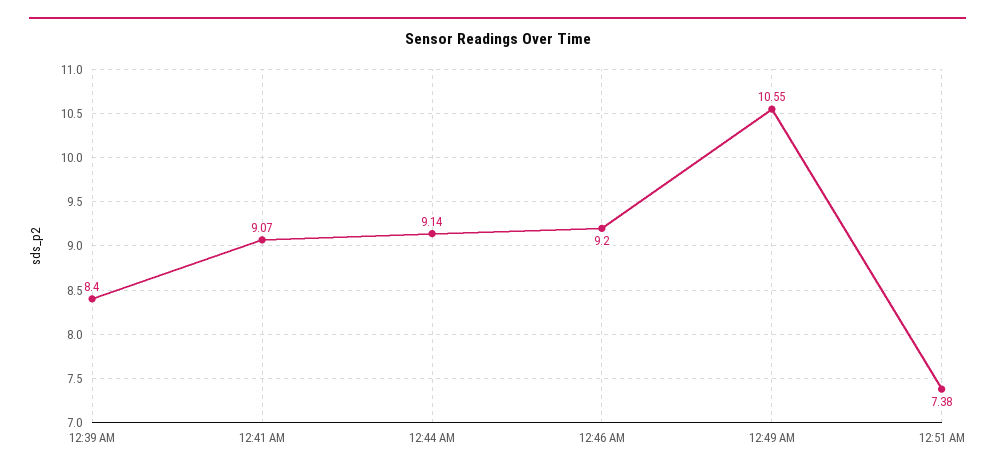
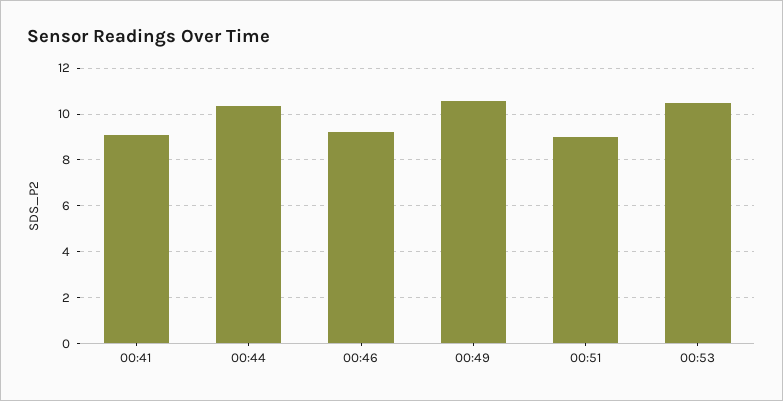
12:39 AM: 8.4 -> none
12:44 AM: 9.14 -> 10.5
12:51 AM: 7.38 -> 9
00:53: none -> 10.5

